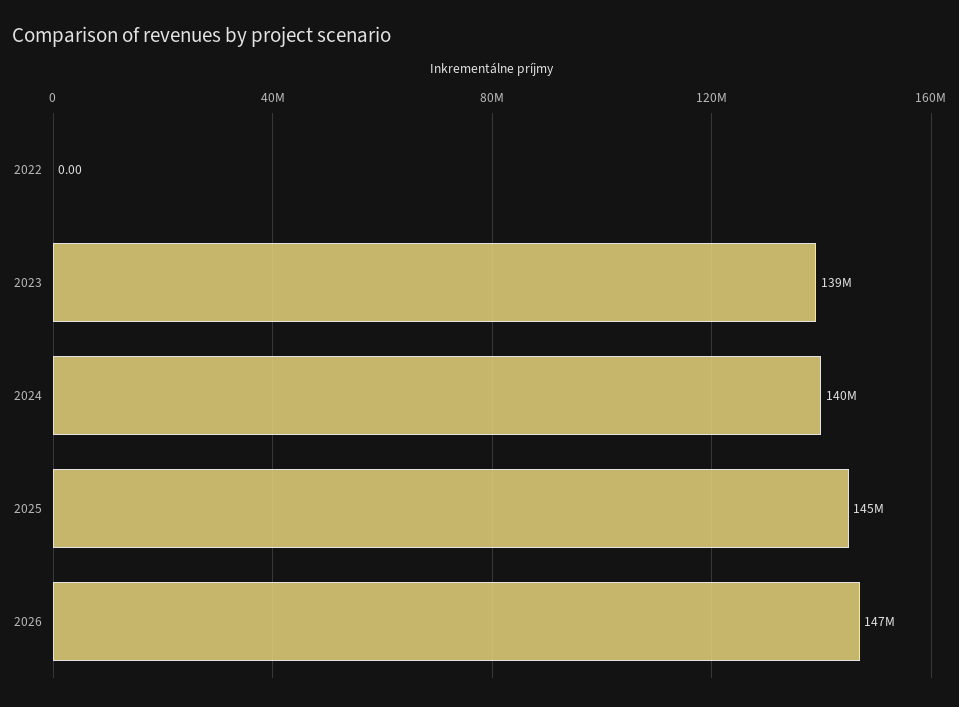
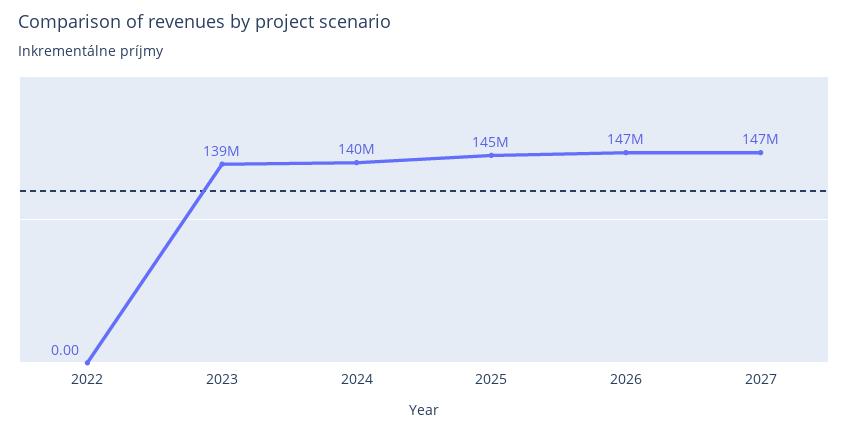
2027: none -> 147000000

